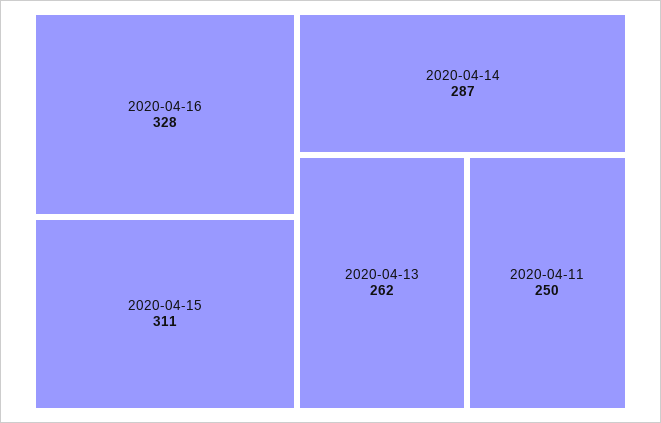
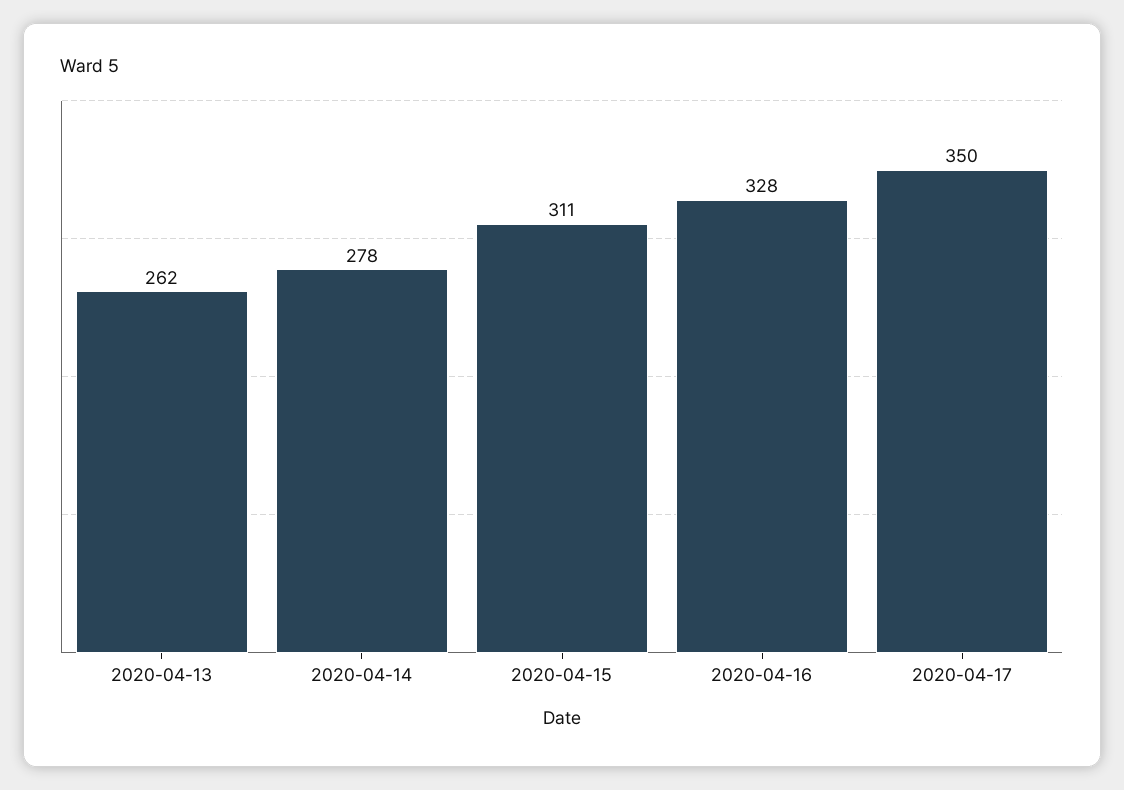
2020-04-14: 287 -> 278
2020-04-11: 250 -> none
2020-04-17: none -> 350

